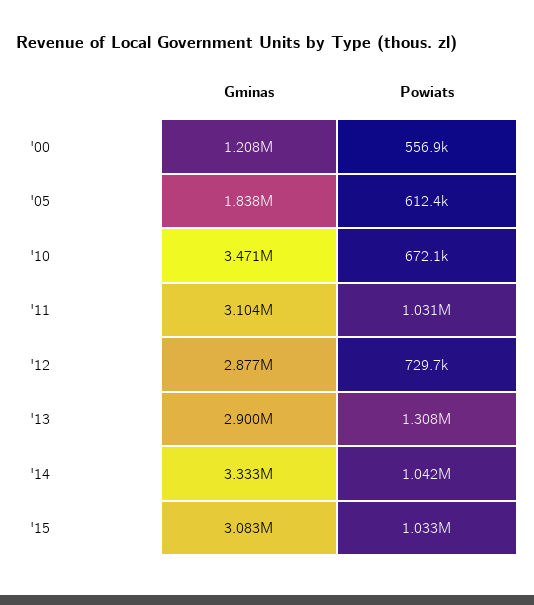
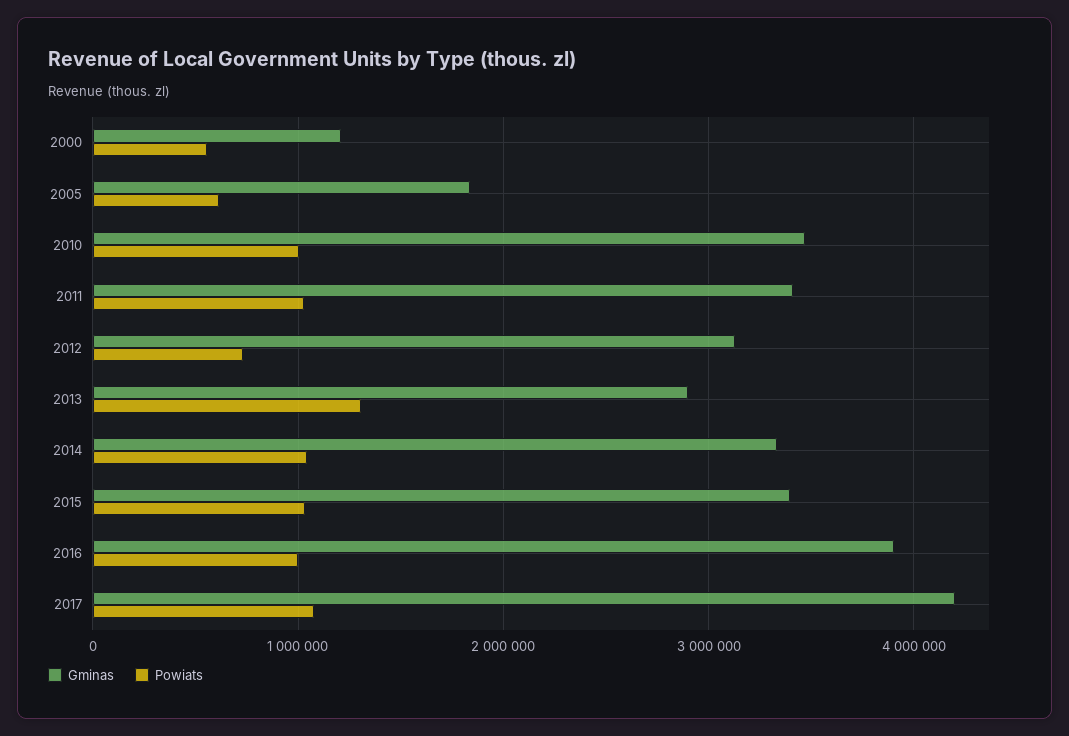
Powiats, '10: 672100 -> 1000000
Gminas, '11: 3104000 -> 3400000
Gminas, '12: 2877000 -> 3100000
Gminas, '15: 3083000 -> 3400000
Gminas, 2016: none -> 3900000
Powiats, 2016: none -> 1000000
Gminas, 2017: none -> 4200000
Powiats, 2017: none -> 1100000

